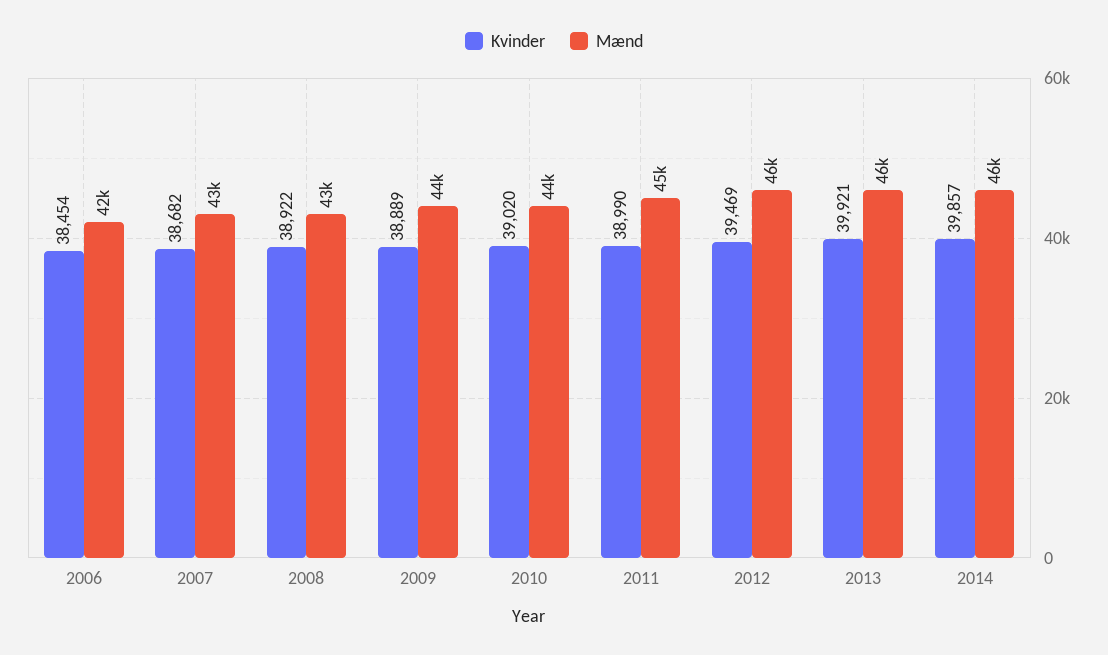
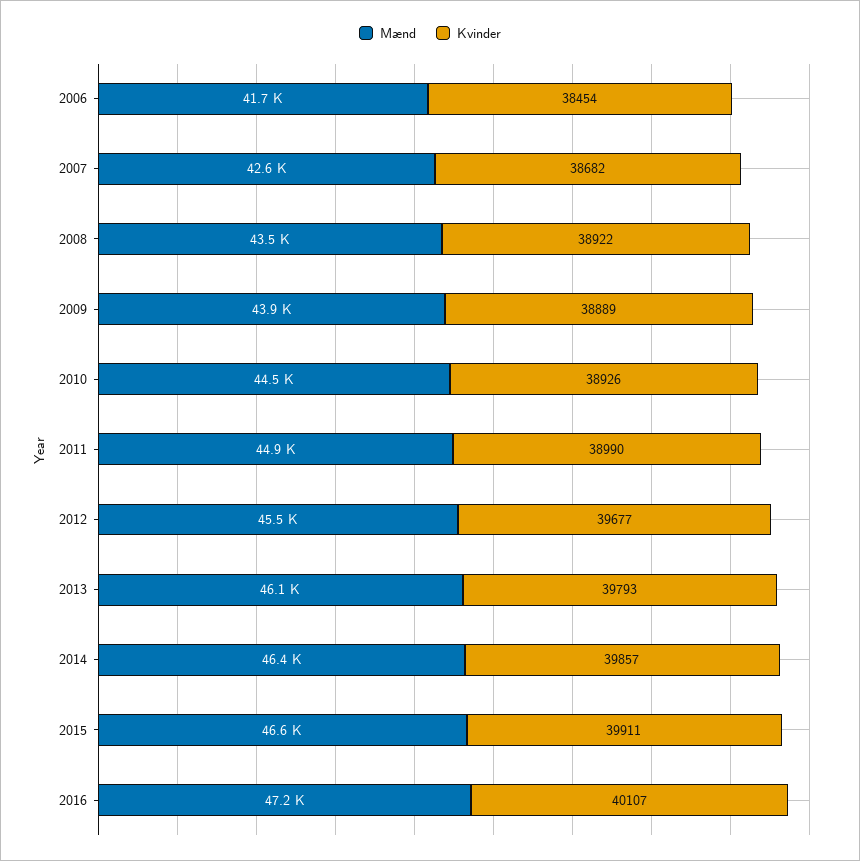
Kvinder, 2010: 39020 -> 38926
Kvinder, 2012: 39469 -> 39677
Kvinder, 2013: 39921 -> 39793
Mænd, 2015: none -> 46600
Kvinder, 2015: none -> 39911
Mænd, 2016: none -> 47200
Kvinder, 2016: none -> 40107

